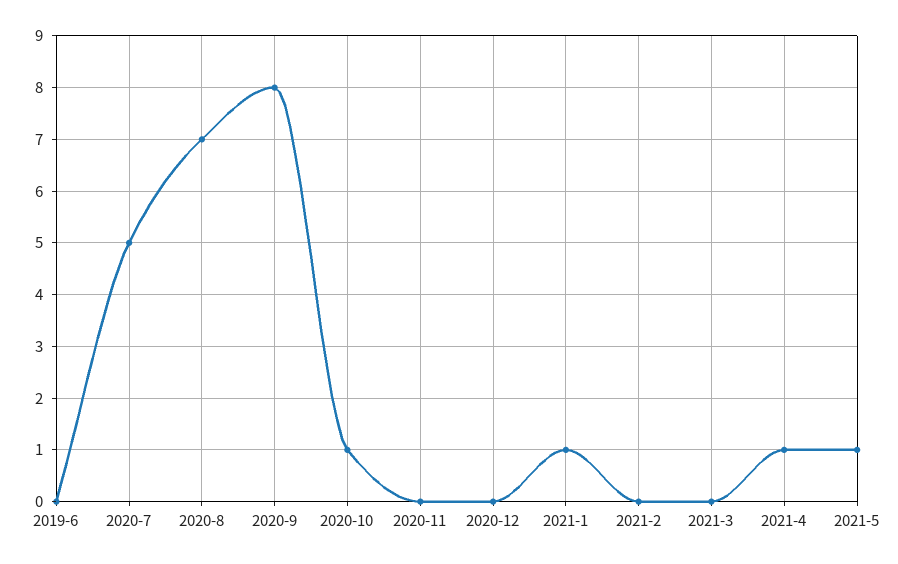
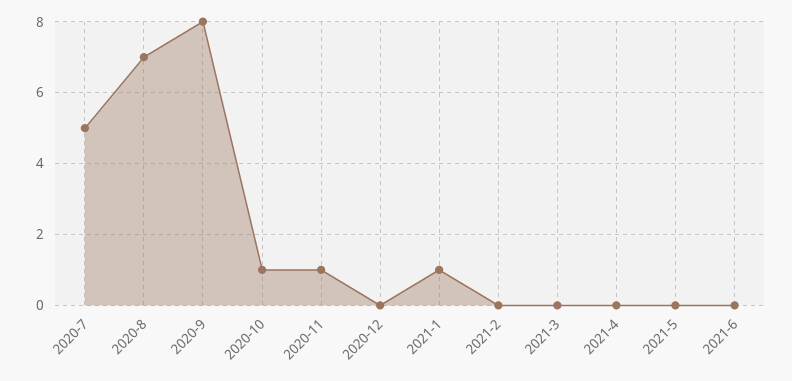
2019-6: 0 -> none
2020-11: 0 -> 1
2021-4: 1 -> 0
2021-5: 1 -> 0
2021-6: none -> 0

